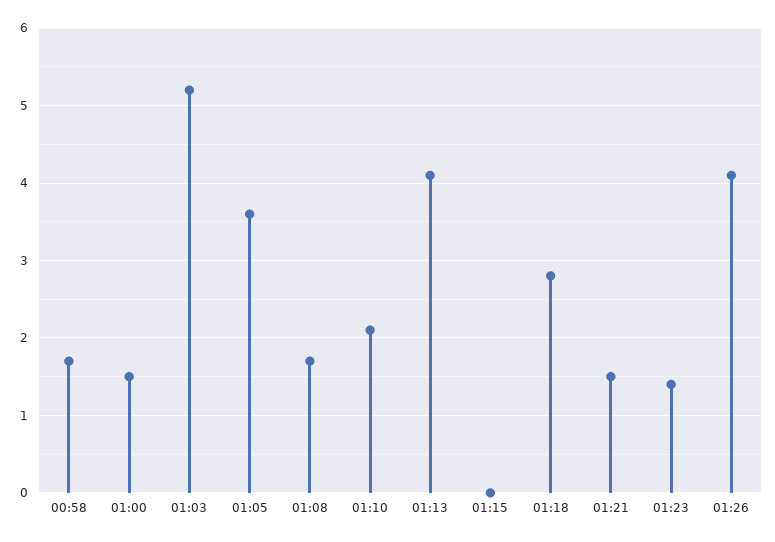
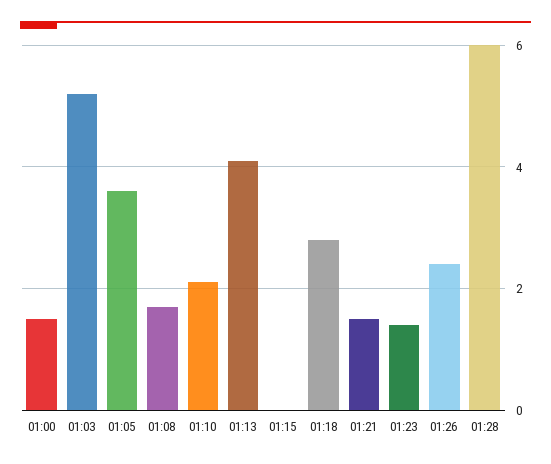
00:58: 1.7 -> none
01:26: 4.1 -> 2.5
01:28: none -> 6

